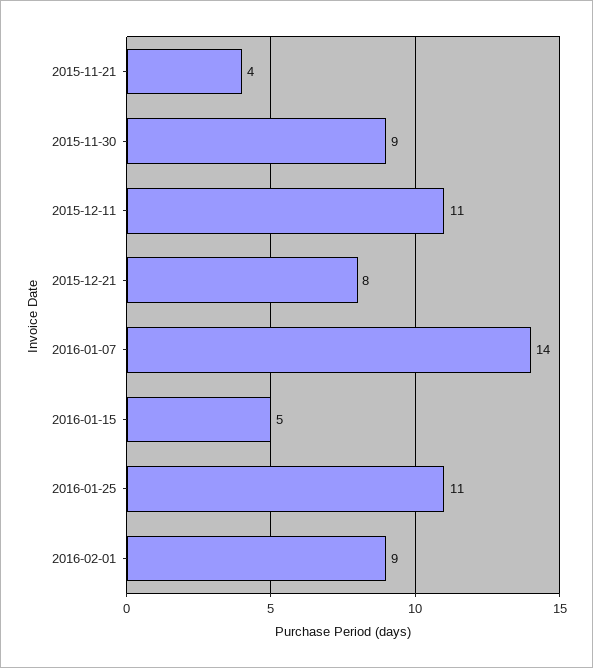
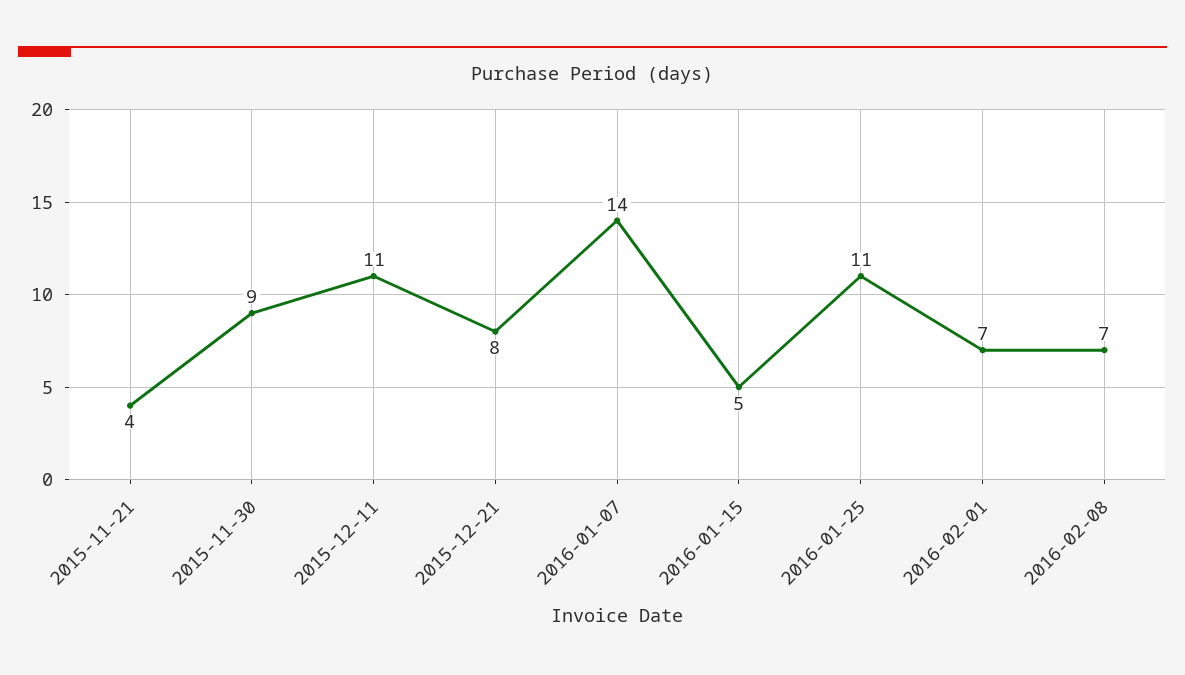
2016-02-01: 9 -> 7
2016-02-08: none -> 7

